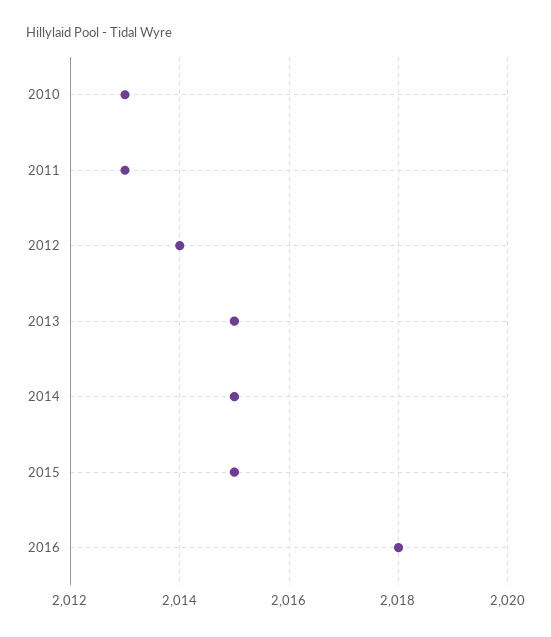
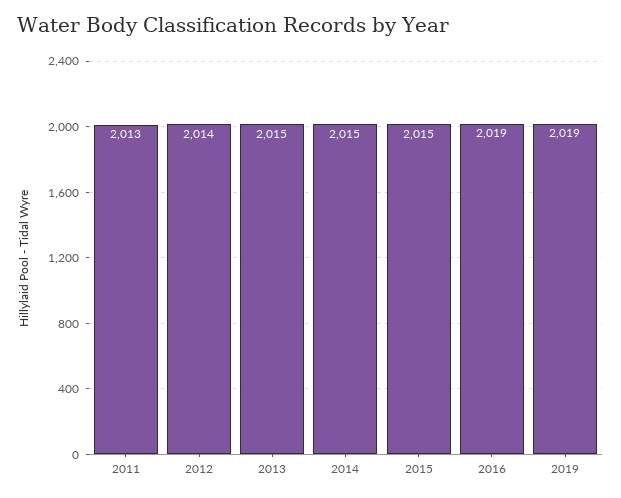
2010: 2013 -> none
2016: 2018 -> 2019
2019: none -> 2019

